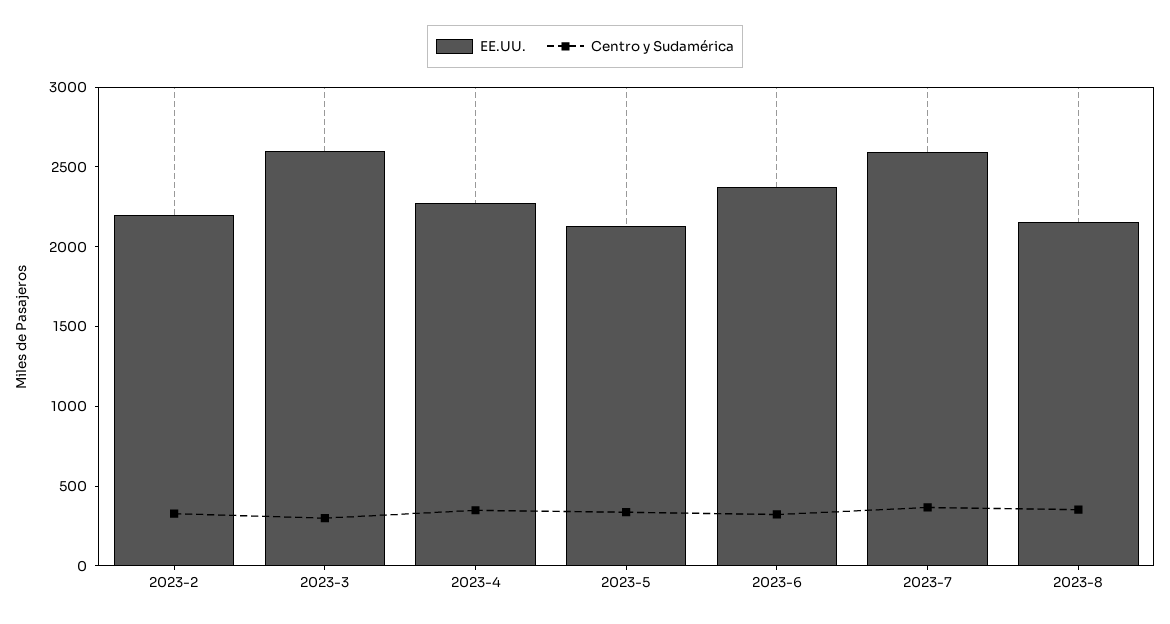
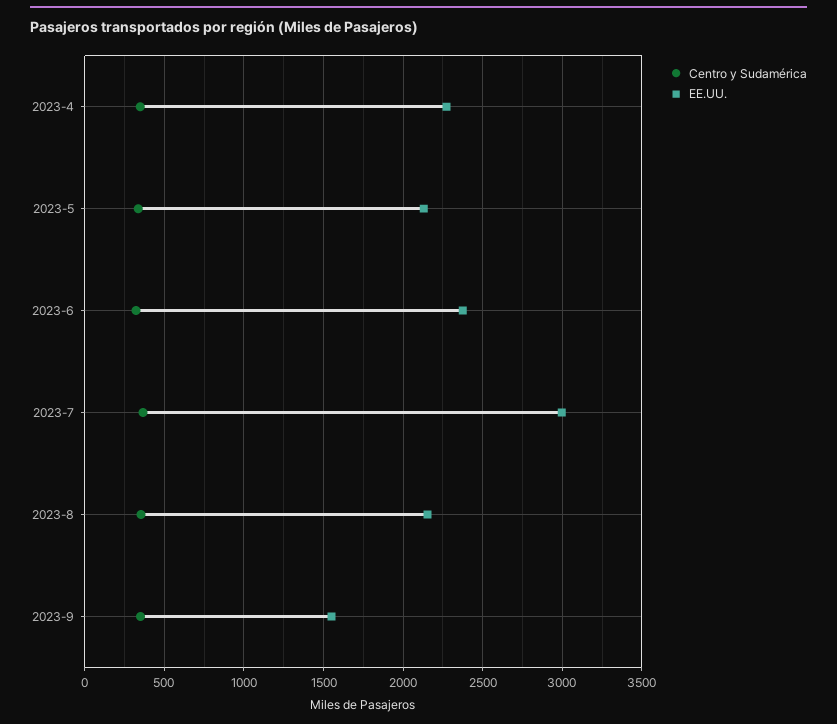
EE.UU., 2023-2: 2200 -> none
Centro y Sudamérica, 2023-2: 300 -> none
EE.UU., 2023-3: 2600 -> none
Centro y Sudamérica, 2023-3: 300 -> none
EE.UU., 2023-7: 2600 -> 3000
Centro y Sudamérica, 2023-9: none -> 350
EE.UU., 2023-9: none -> 1550

